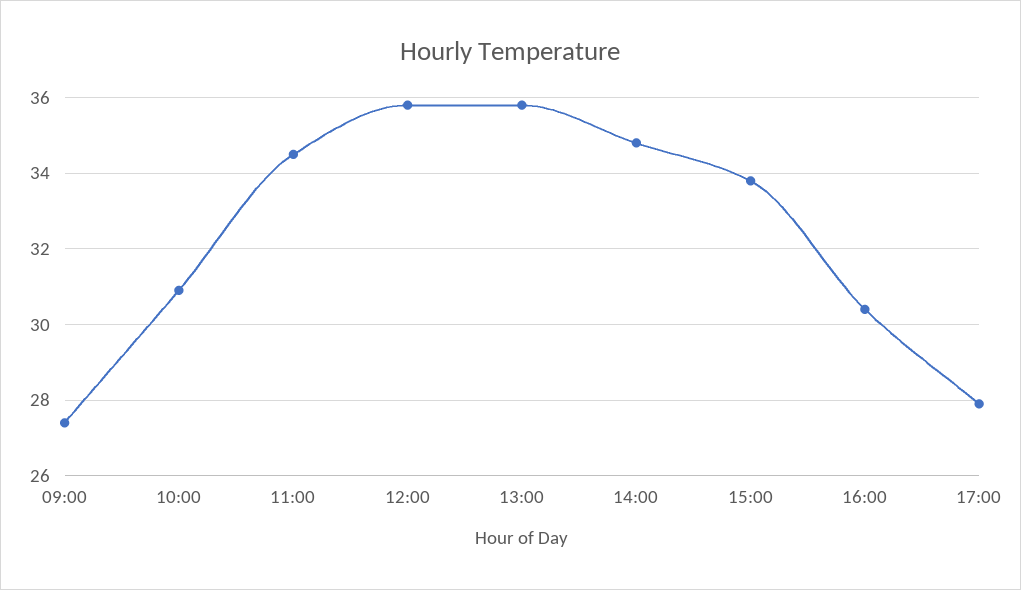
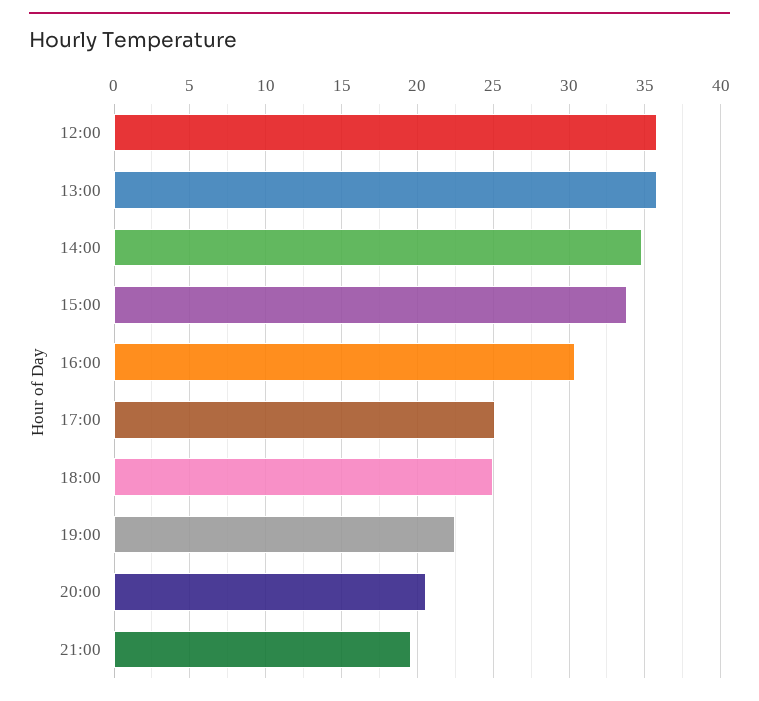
09:00: 27.5 -> none
10:00: 31 -> none
11:00: 34.5 -> none
17:00: 28 -> 25
18:00: none -> 25
19:00: none -> 22.5
20:00: none -> 20.5
21:00: none -> 19.5

